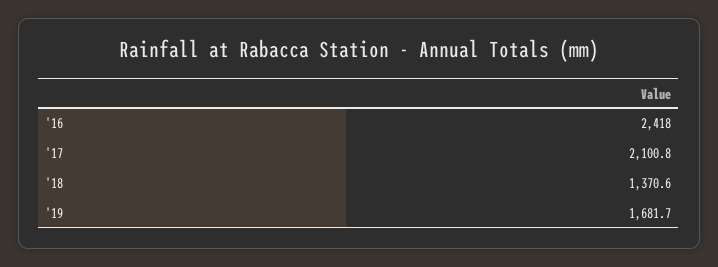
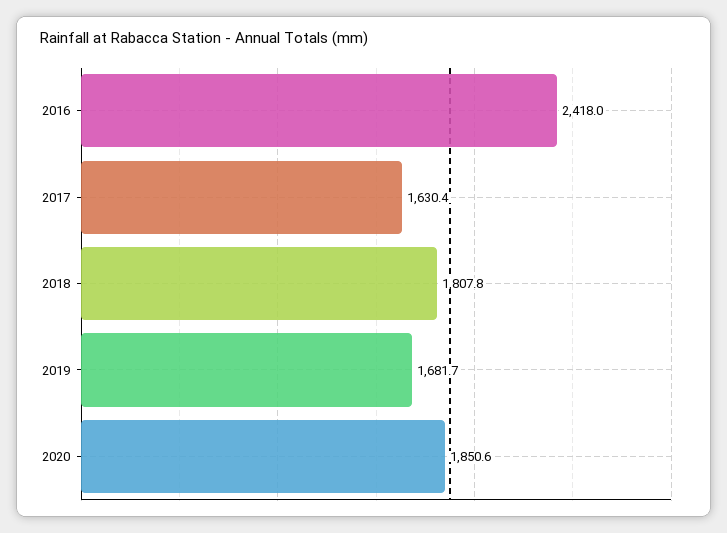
'17: 2100.8 -> 1630.4
'18: 1370.6 -> 1807.8
2020: none -> 1850.6

